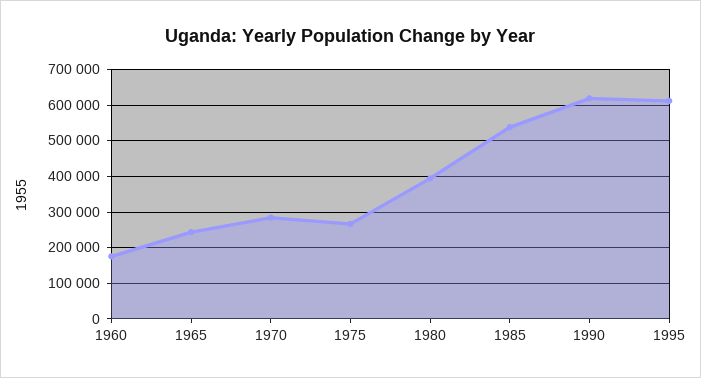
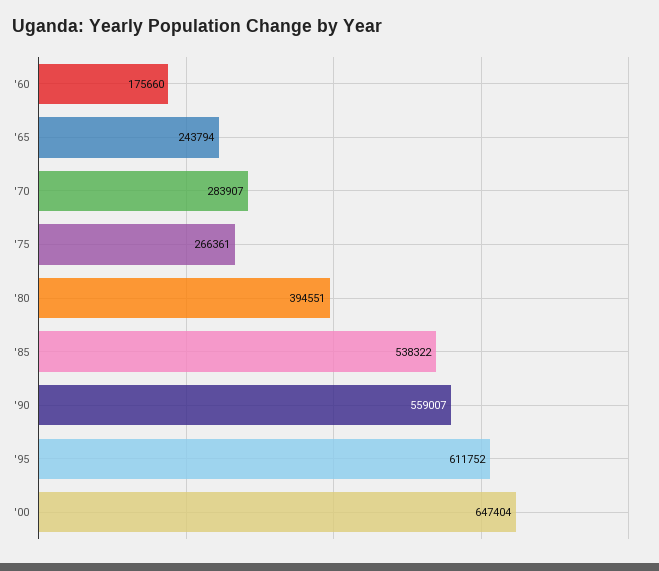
1990: 620000 -> 559007
'00: none -> 647404

